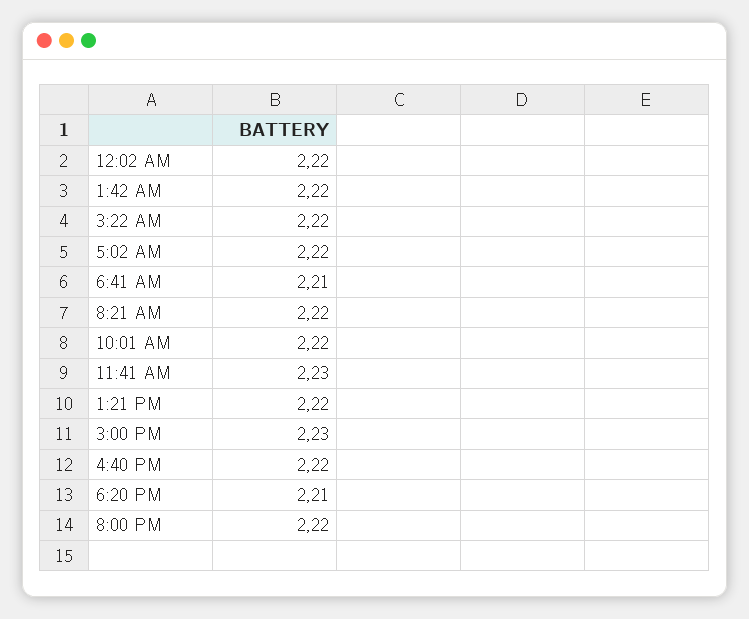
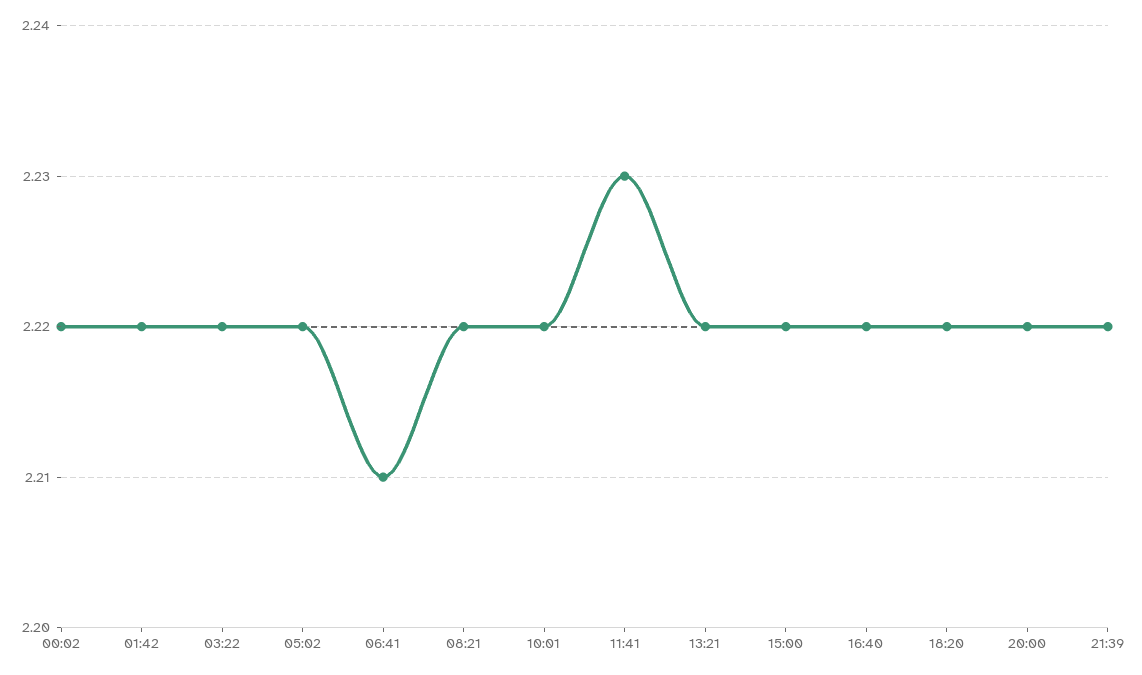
3:00 PM: 2.23 -> 2.22
6:20 PM: 2.21 -> 2.22
21:39: none -> 2.22

